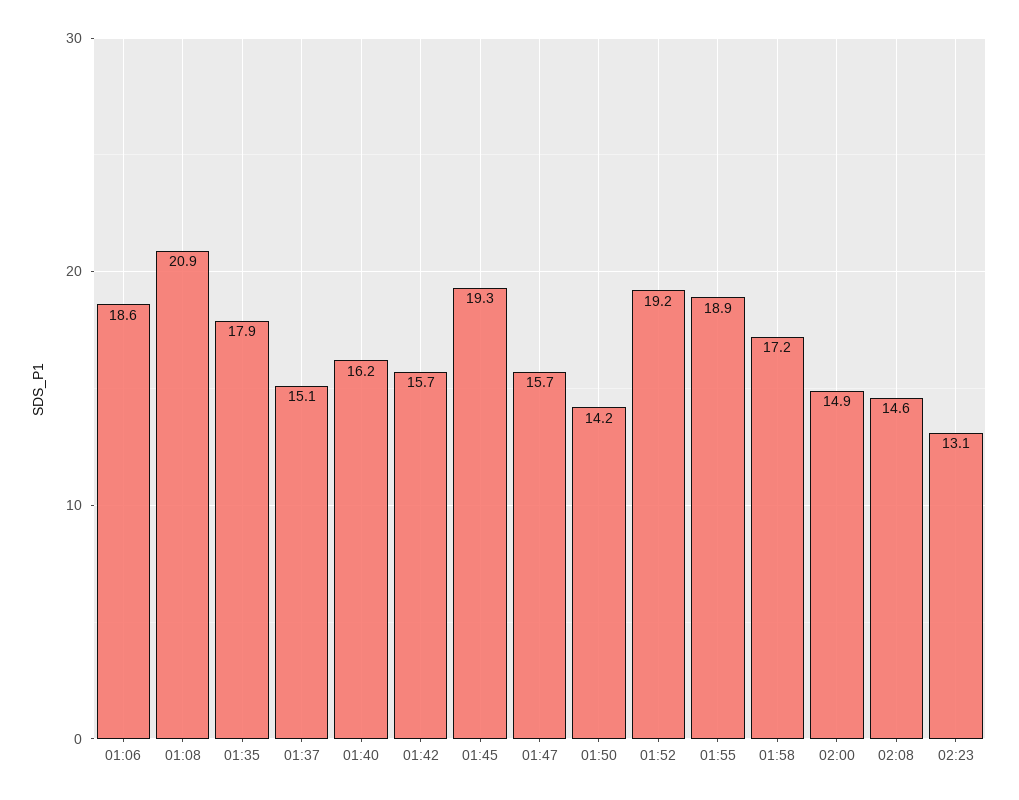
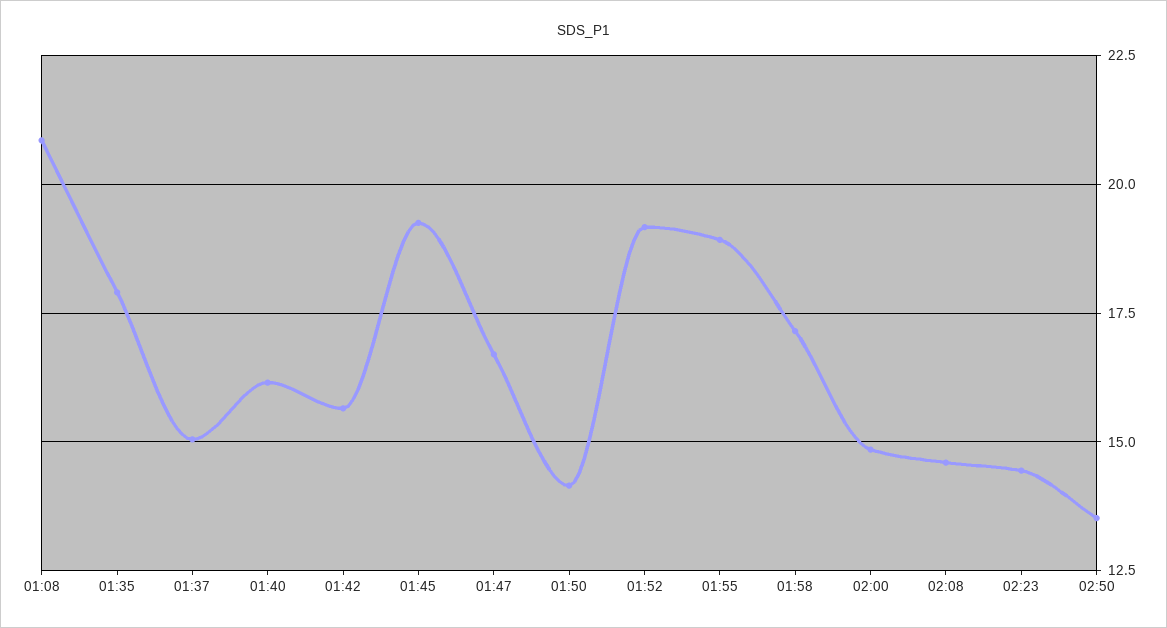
01:06: 18.6 -> none
01:47: 15.7 -> 16.75
02:23: 13.1 -> 14.5
02:50: none -> 13.5

